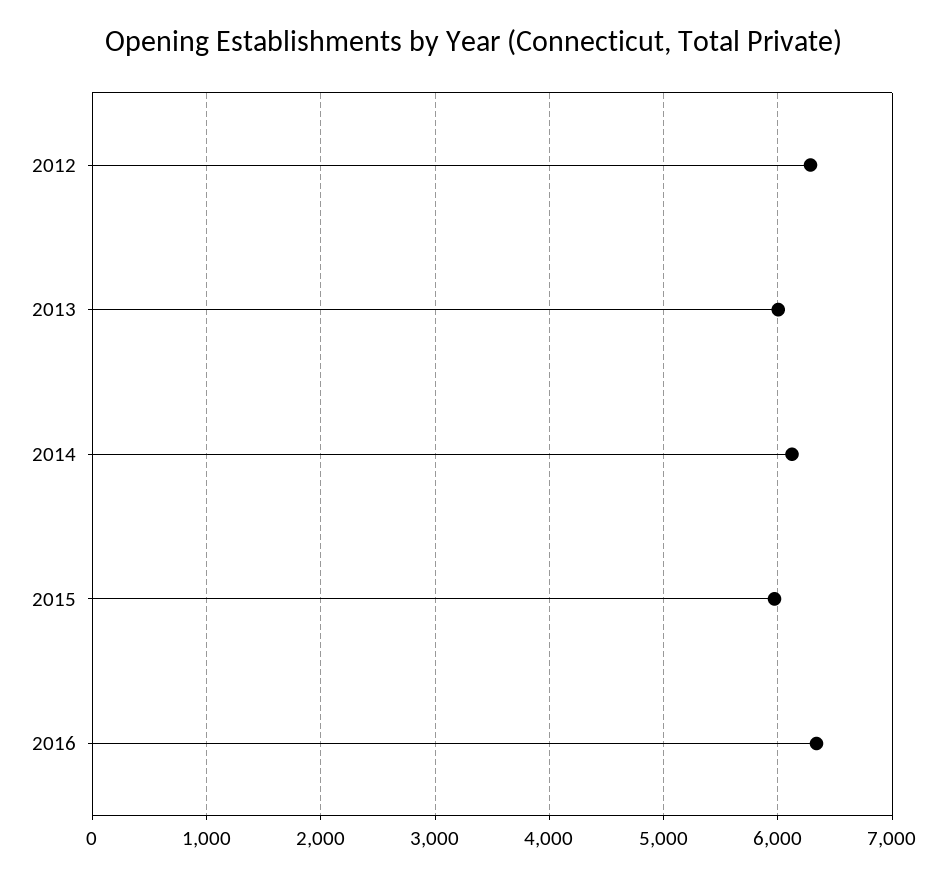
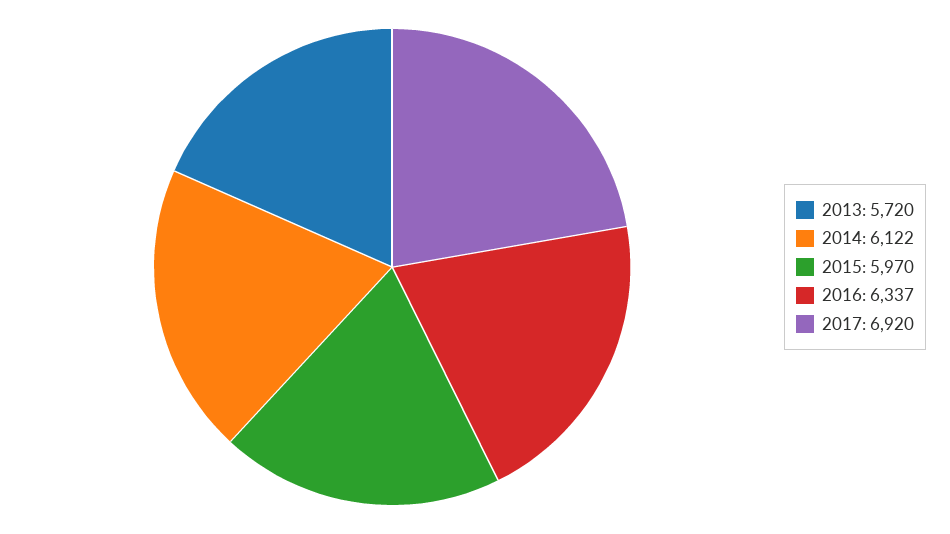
2012: 6300 -> none
2013: 6000 -> 5720
2017: none -> 6920

